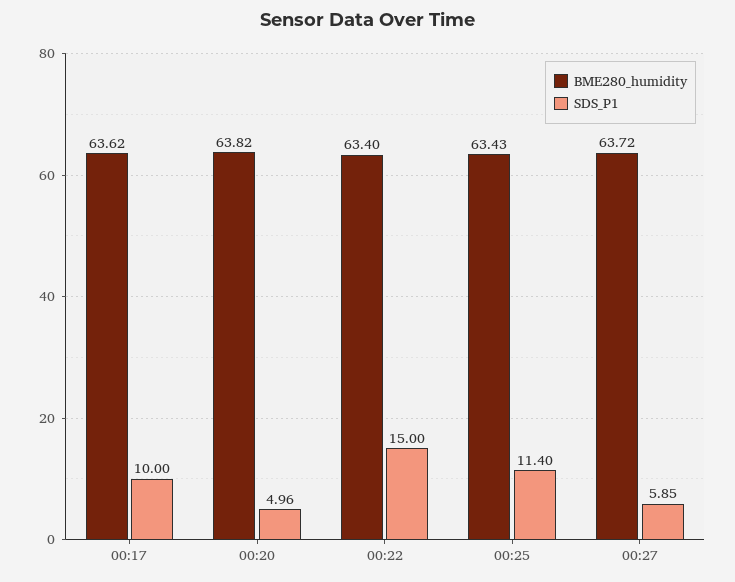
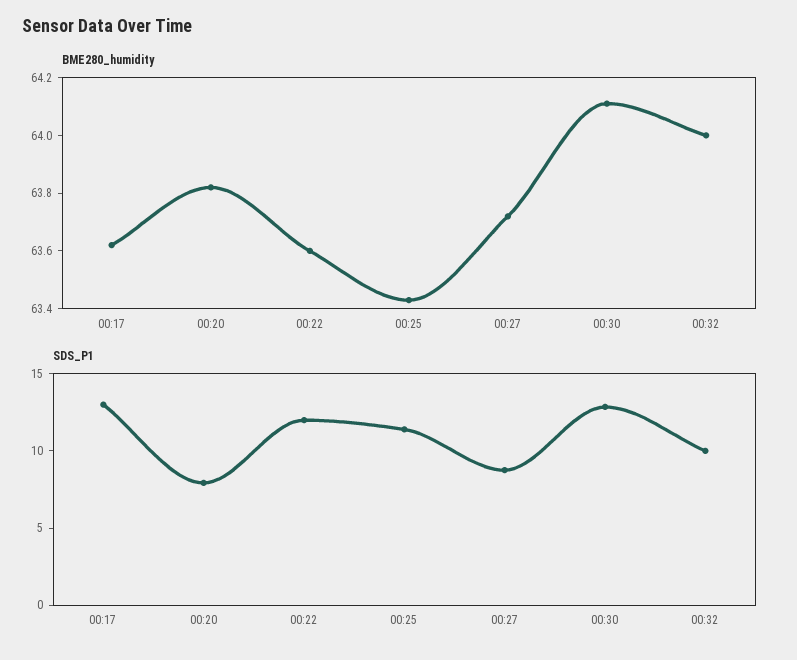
SDS_P1, 00:17: 10 -> 13
SDS_P1, 00:20: 4.96 -> 8
BME280_humidity, 00:22: 63.4 -> 63.6
SDS_P1, 00:22: 15 -> 12
SDS_P1, 00:27: 5.85 -> 9
BME280_humidity, 00:30: none -> 64.1
BME280_humidity, 00:32: none -> 64
SDS_P1, 00:30: none -> 13
SDS_P1, 00:32: none -> 10

